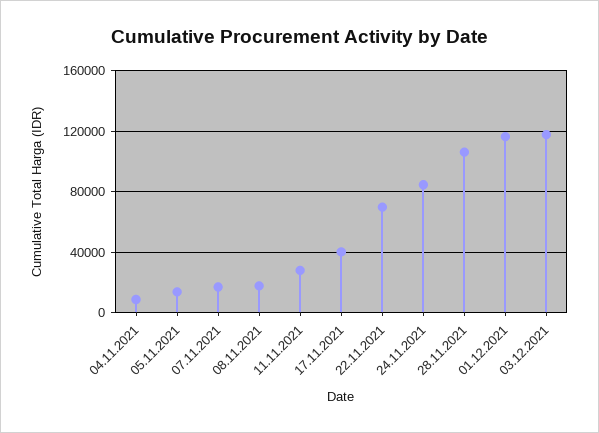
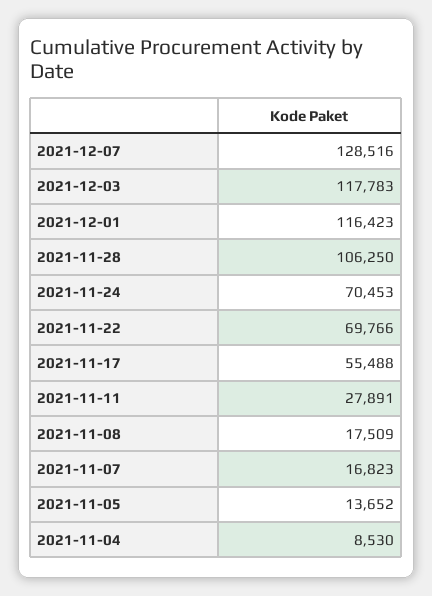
17.11.2021: 40000 -> 55488
24.11.2021: 85000 -> 70453
2021-12-07: none -> 128516

